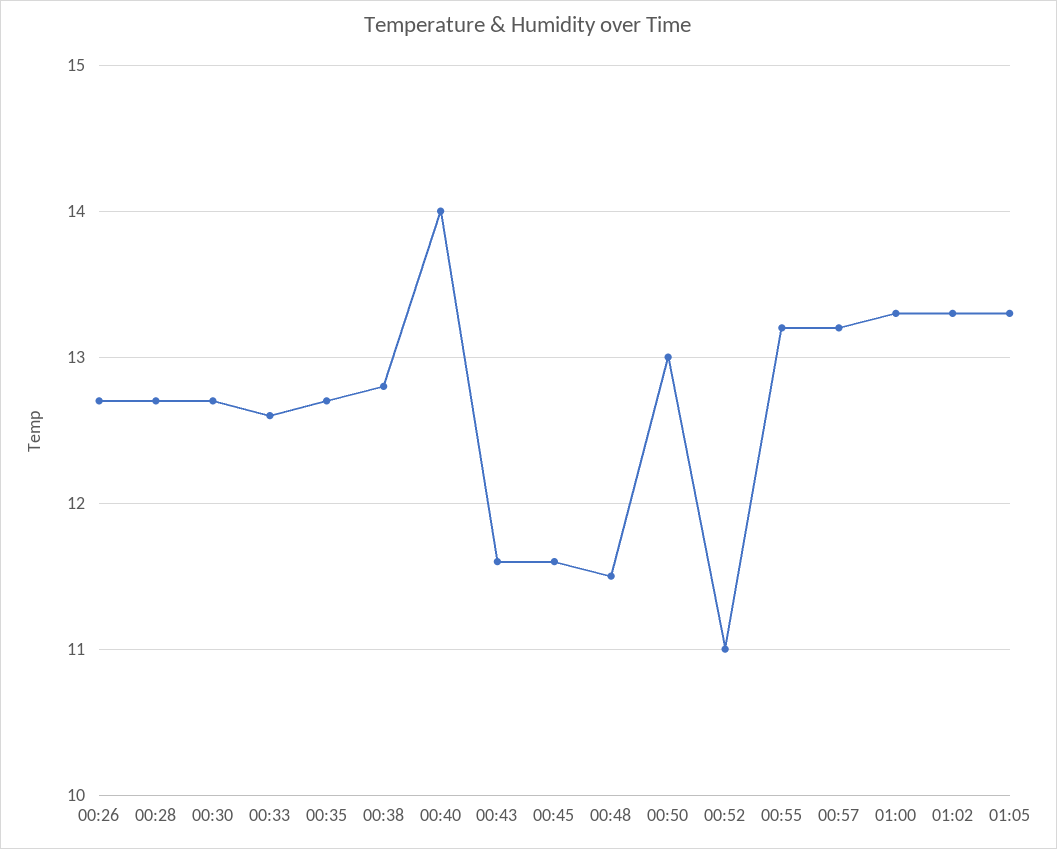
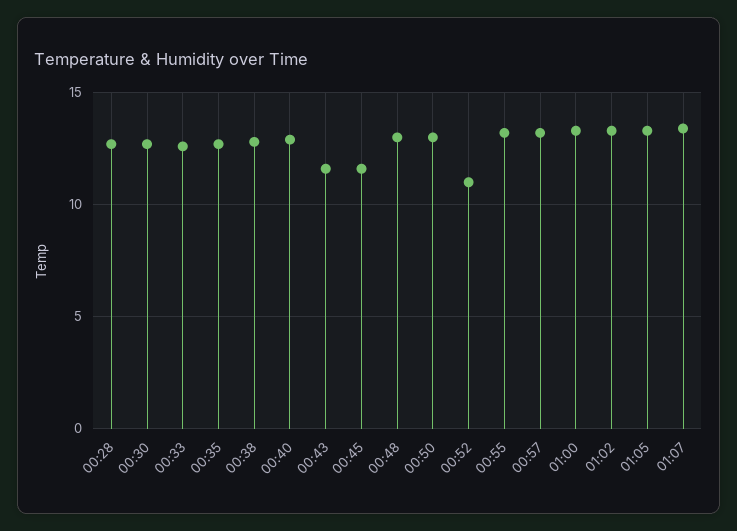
00:26: 12.7 -> none
00:40: 14 -> 13
00:48: 11.5 -> 13
01:07: none -> 13.5

